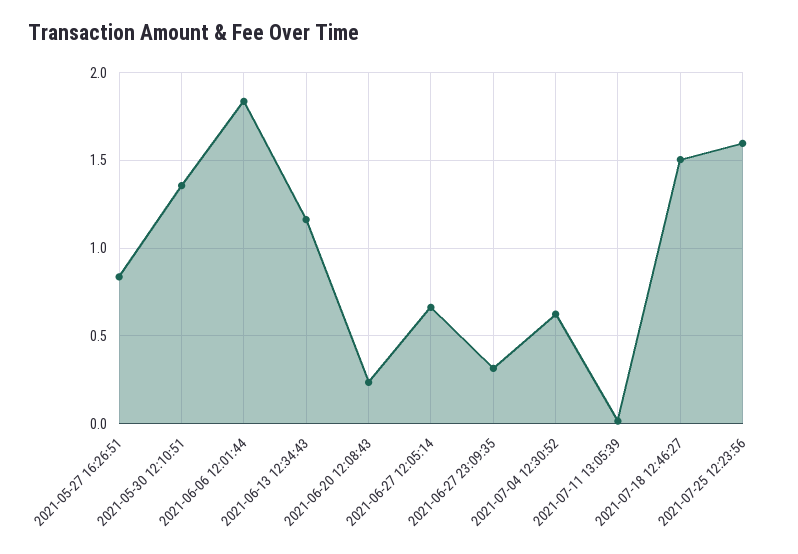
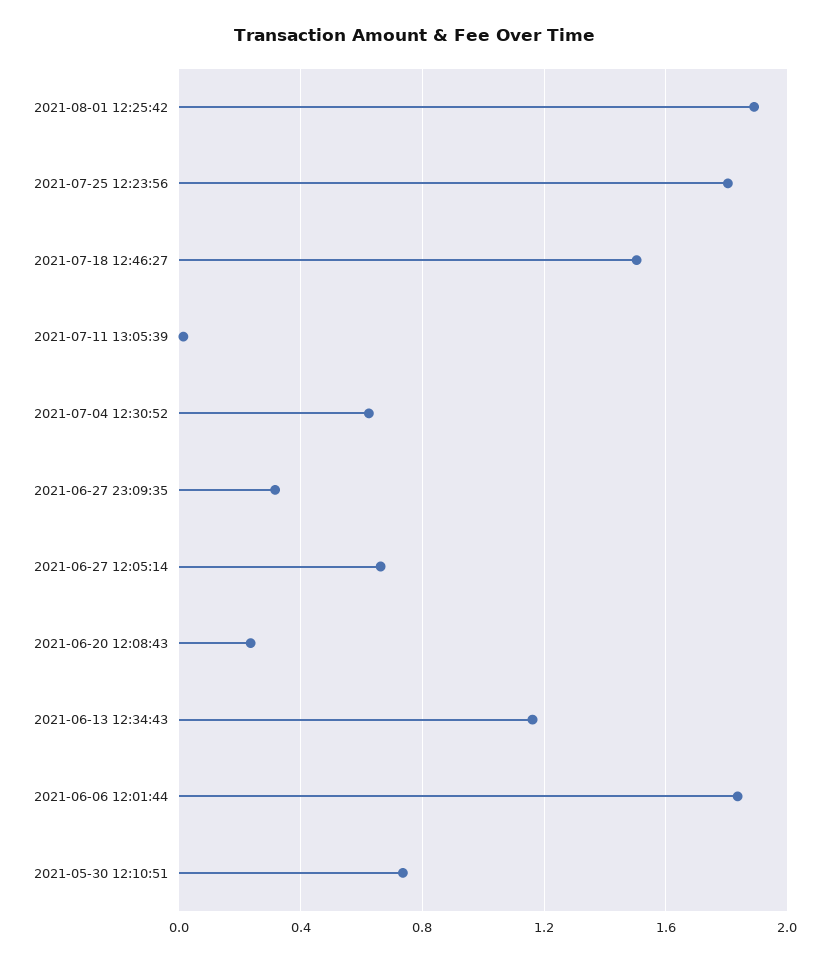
2021-05-27 16:26:51: 0.85 -> none
2021-05-30 12:10:51: 1.35 -> 0.75
2021-07-25 12:23:56: 1.6 -> 1.8
2021-08-01 12:25:42: none -> 1.9

